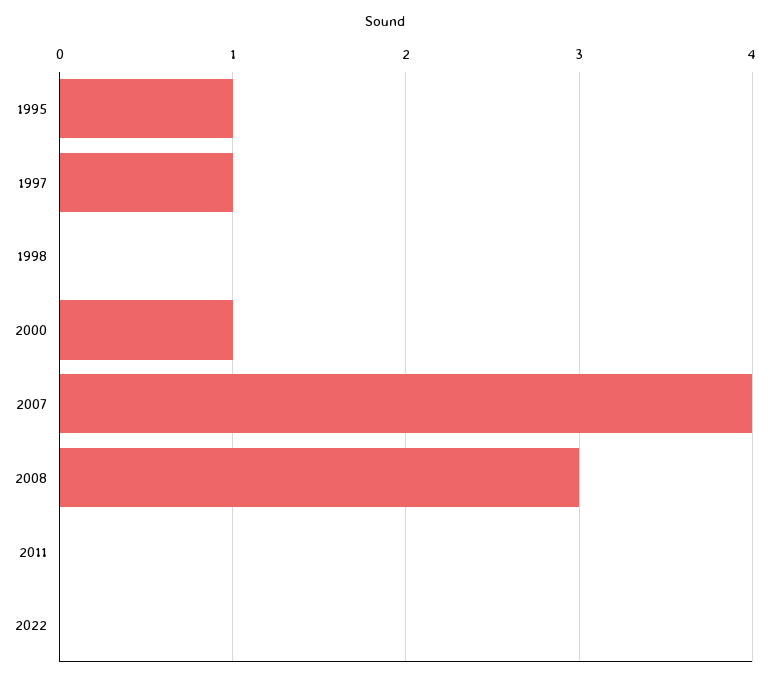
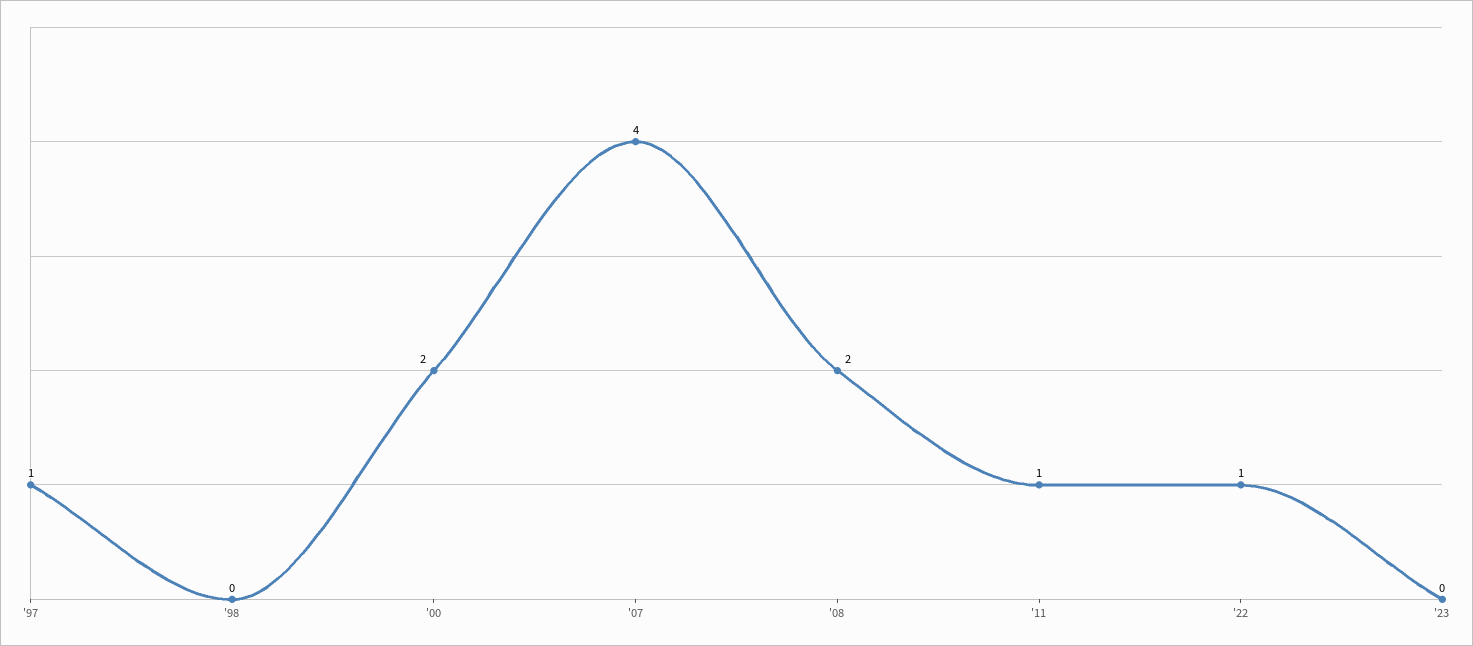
1995: 1 -> none
2000: 1 -> 2
2008: 3 -> 2
2011: 0 -> 1
2022: 0 -> 1
'23: none -> 0

